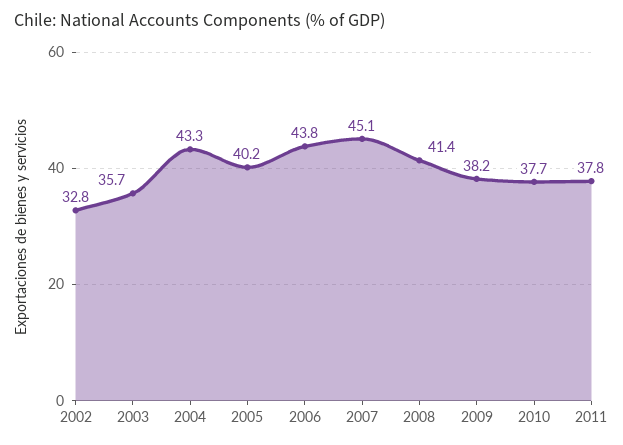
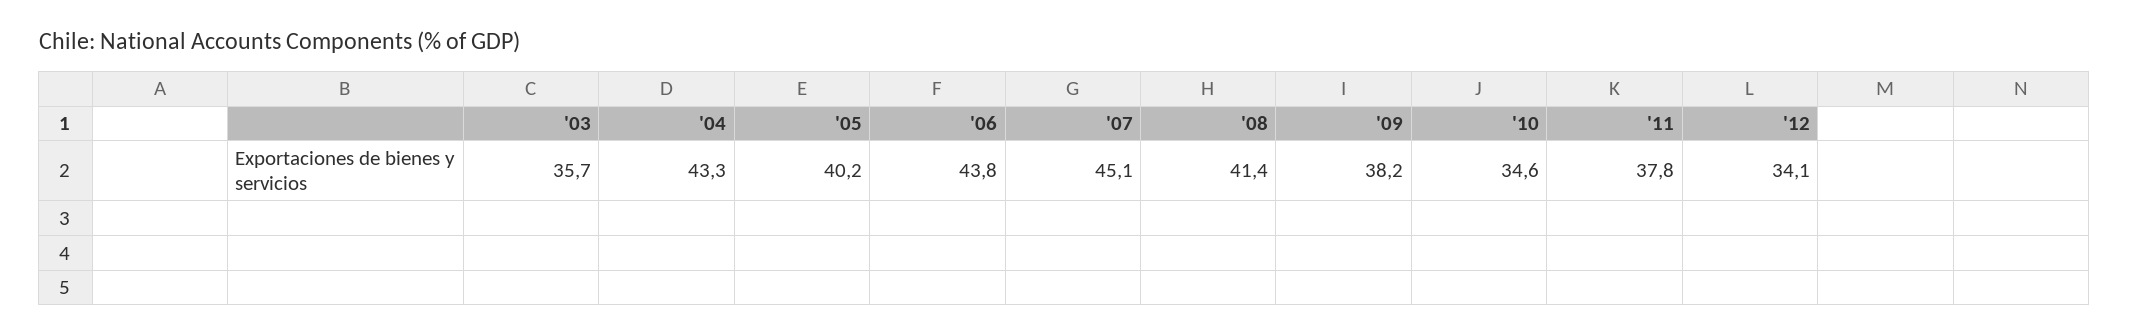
2002: 32.8 -> none
2010: 37.7 -> 34.6
'12: none -> 34.1

